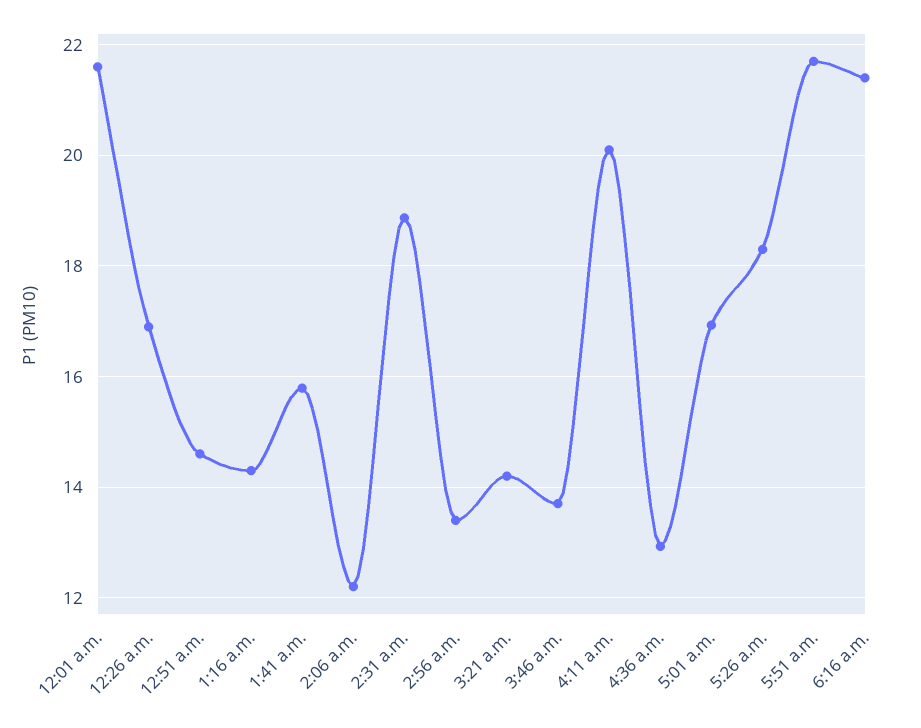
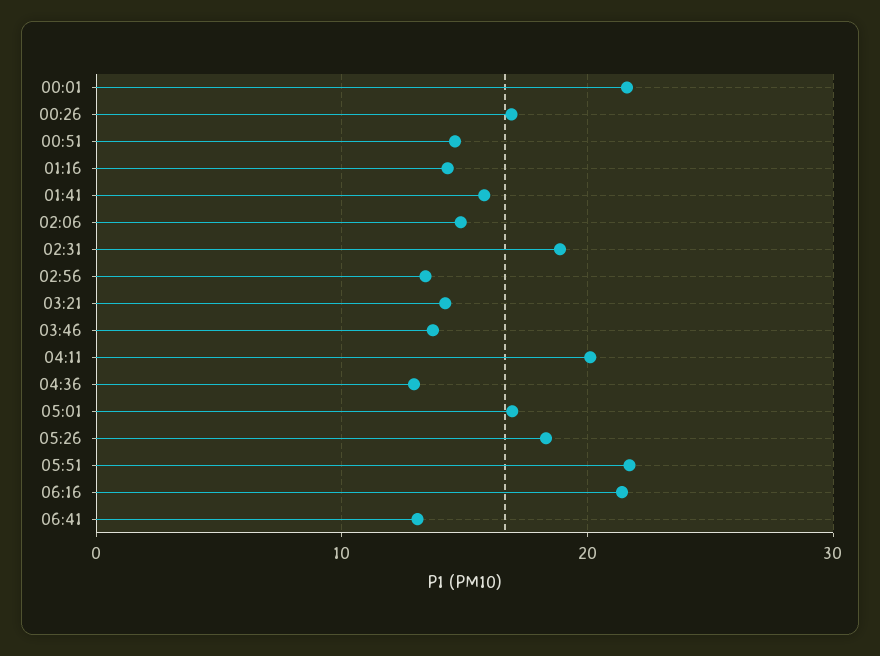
2:06 a.m.: 12.2 -> 15
06:41: none -> 13

